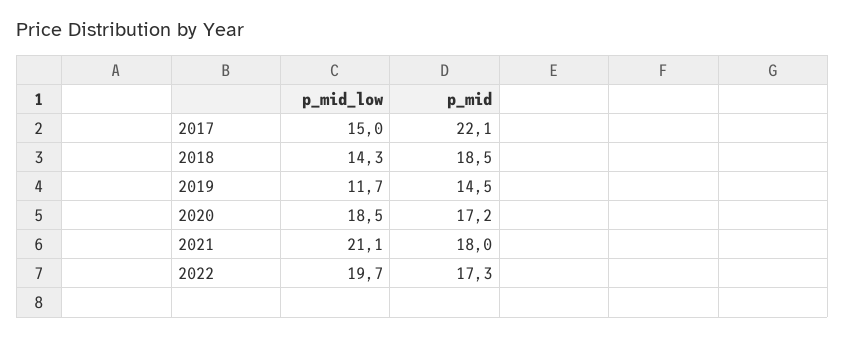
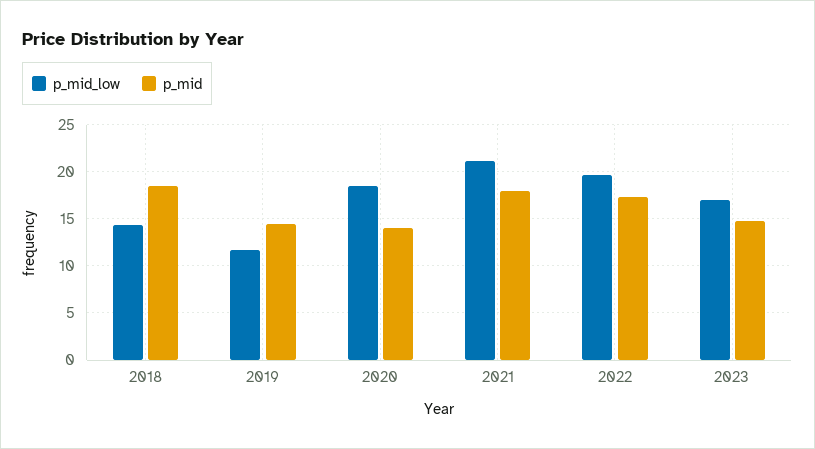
p_mid_low, 2017: 15 -> none
p_mid, 2017: 22.1 -> none
p_mid, 2020: 17.2 -> 14
p_mid_low, 2023: none -> 17
p_mid, 2023: none -> 15

